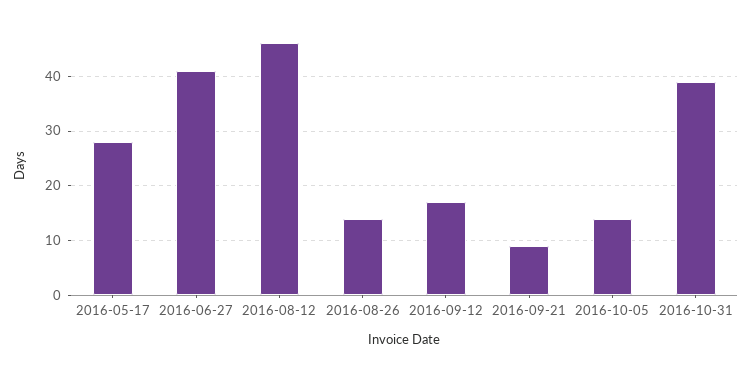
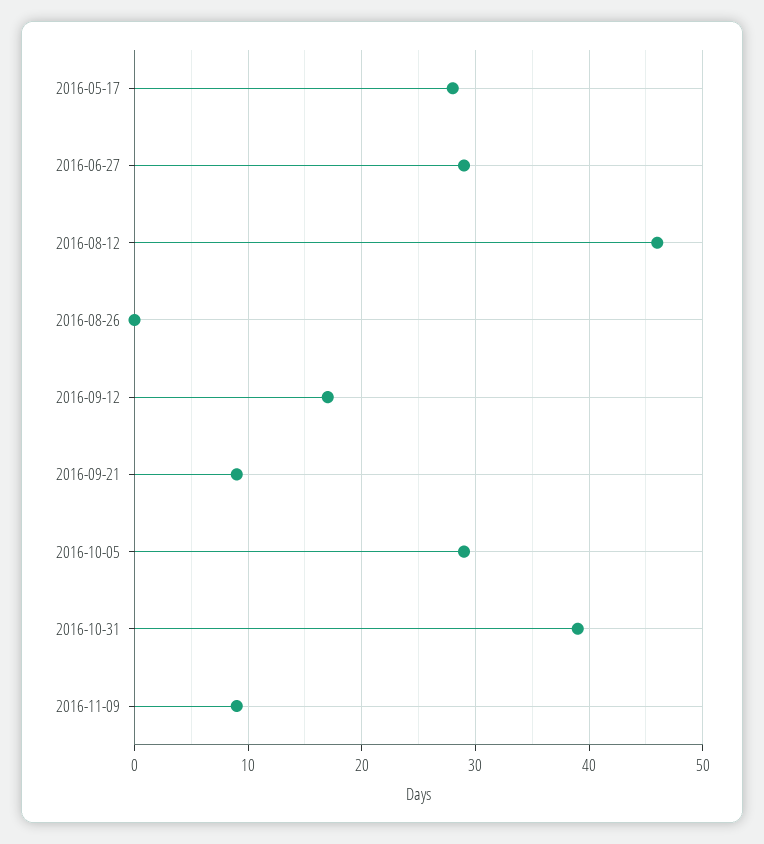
2016-06-27: 40 -> 29
2016-08-26: 15 -> 0
2016-10-05: 15 -> 29
2016-11-09: none -> 9

